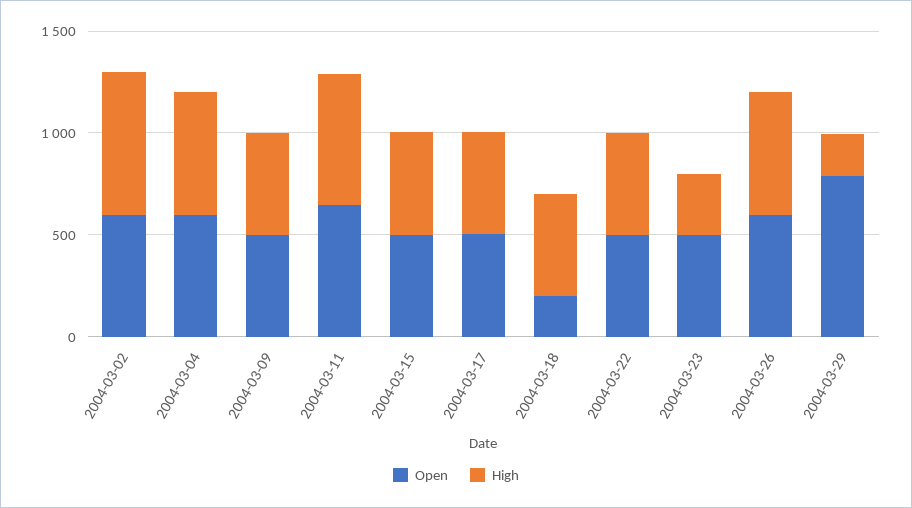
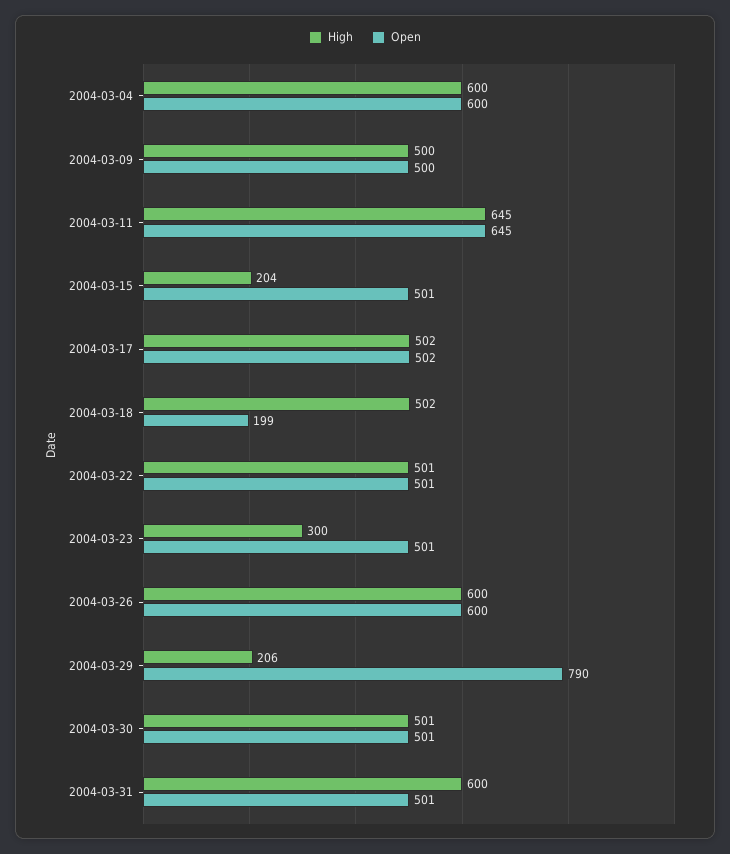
Open, 2004-03-02: 600 -> none
High, 2004-03-02: 700 -> none
High, 2004-03-15: 500 -> 204
High, 2004-03-30: none -> 501
Open, 2004-03-30: none -> 501
High, 2004-03-31: none -> 600
Open, 2004-03-31: none -> 501

